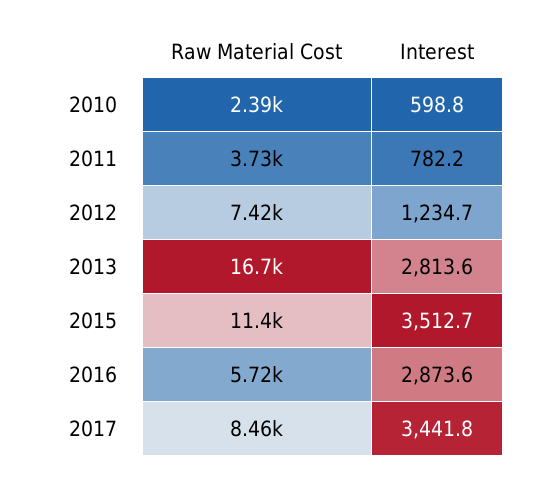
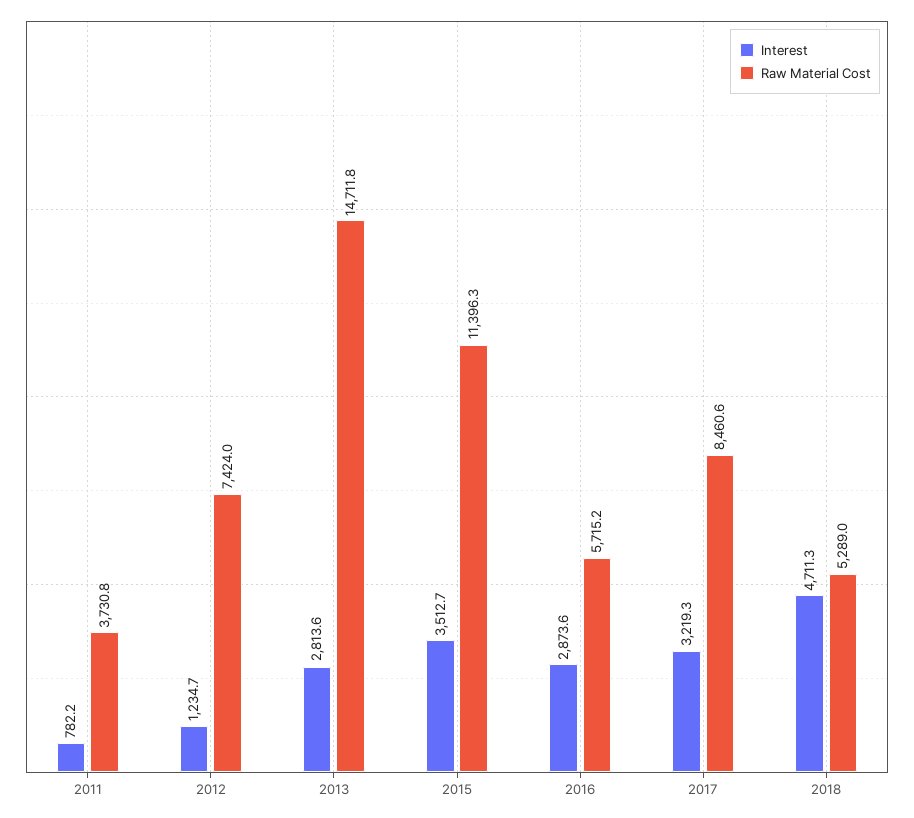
Raw Material Cost, 2010: 2390 -> none
Interest, 2010: 598.8 -> none
Raw Material Cost, 2013: 16700 -> 14711.8
Interest, 2017: 3441.8 -> 3219.3
Interest, 2018: none -> 4711.3
Raw Material Cost, 2018: none -> 5289

